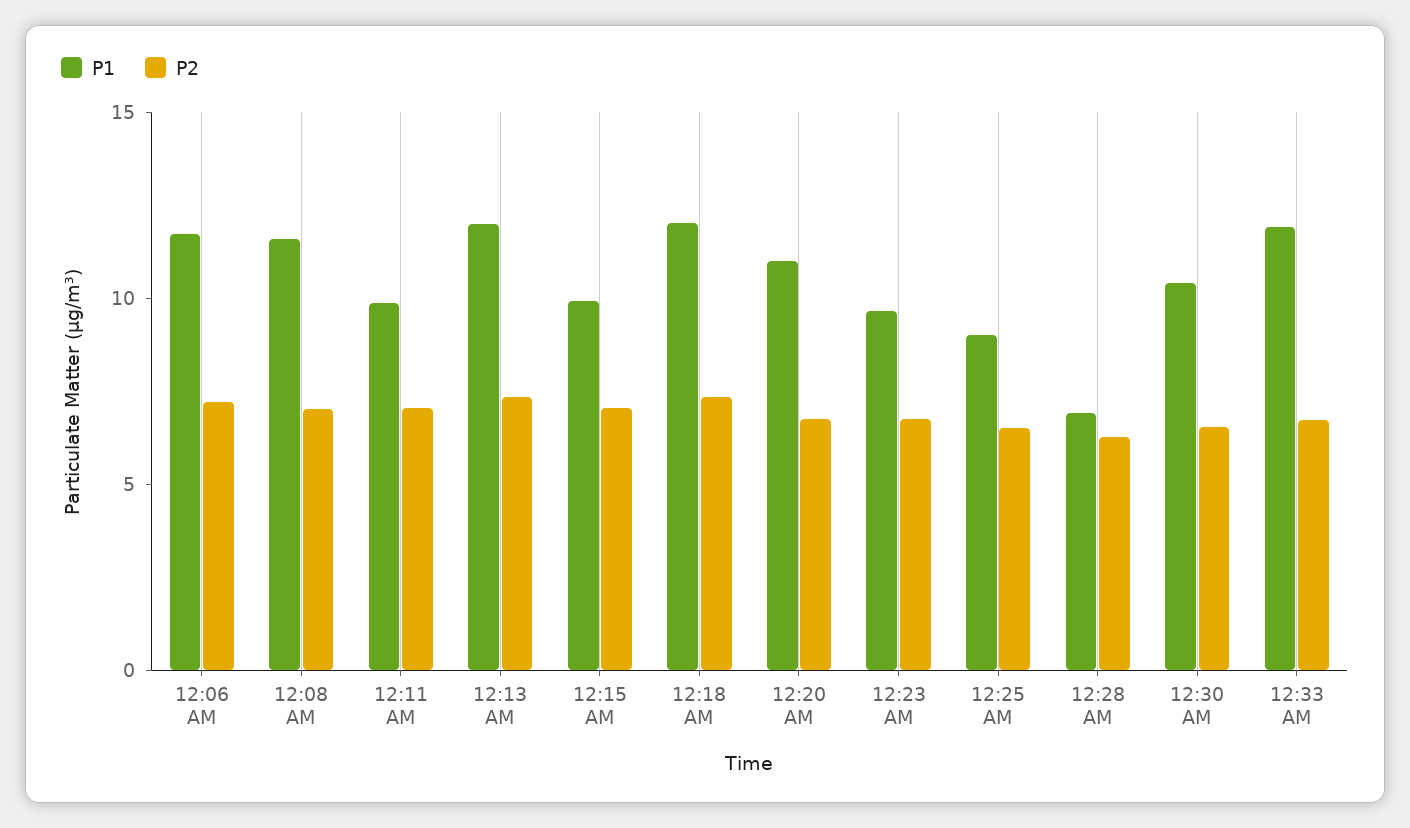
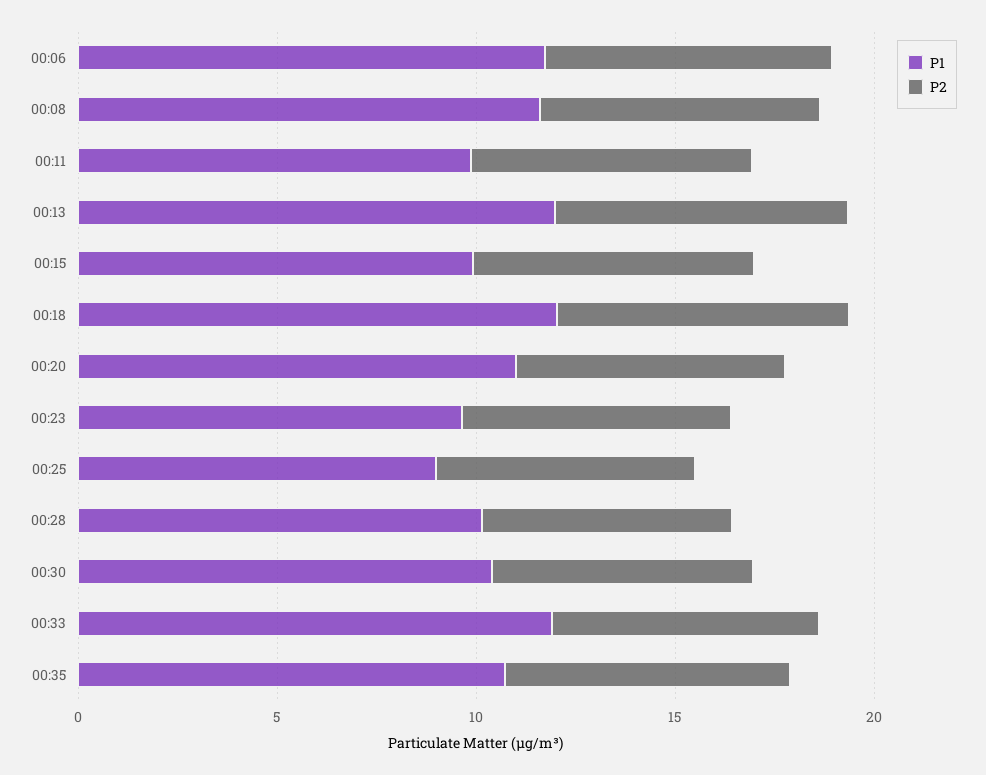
P1, 12:28 AM: 7 -> 10
P1, 00:35: none -> 11
P2, 00:35: none -> 7

